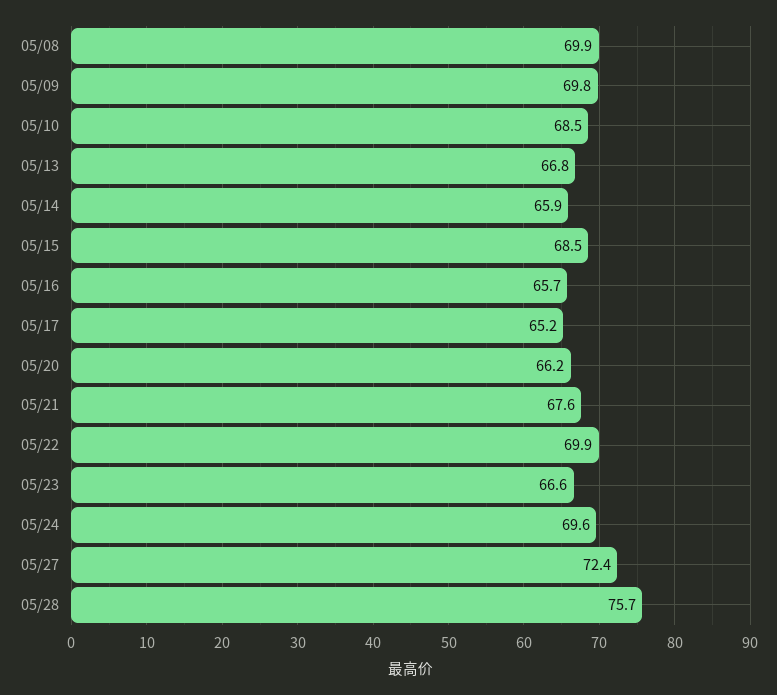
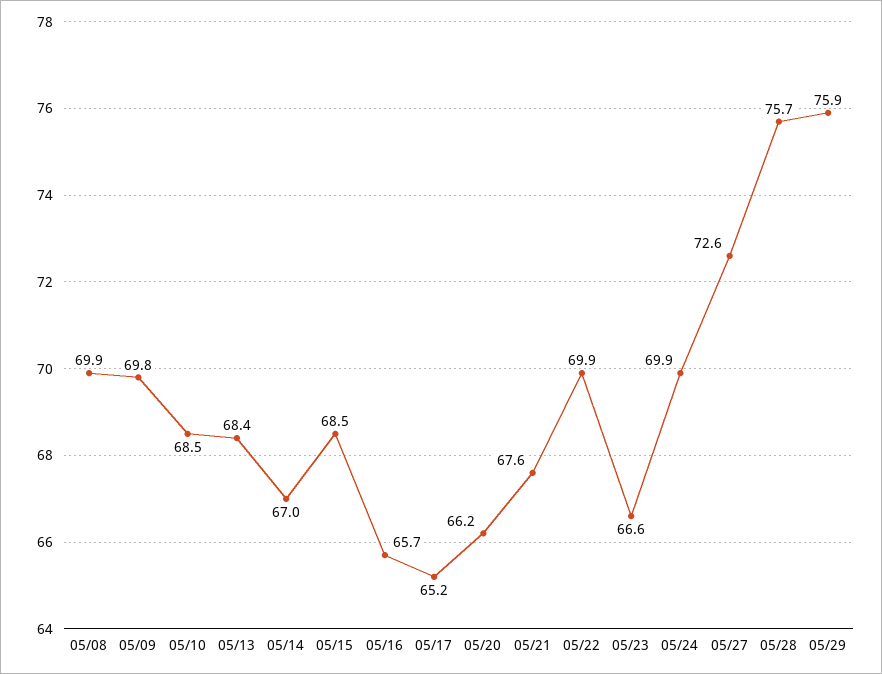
05/13: 66.8 -> 68.4
05/14: 65.9 -> 67
05/24: 69.6 -> 69.9
05/27: 72.4 -> 72.6
05/29: none -> 75.9

